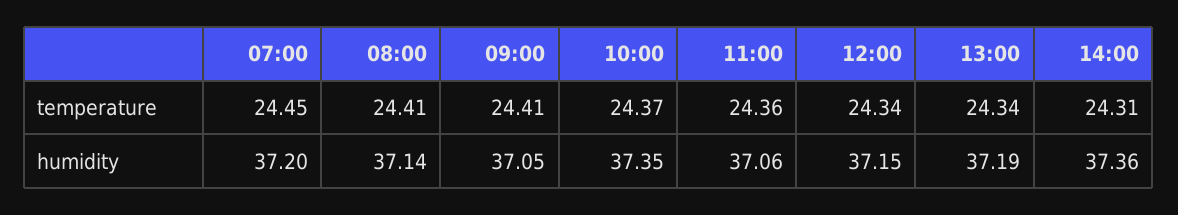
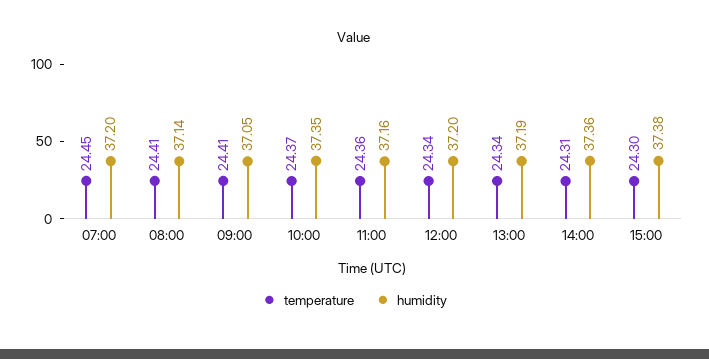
humidity, 11:00: 37.06 -> 37.16
humidity, 12:00: 37.15 -> 37.2
temperature, 15:00: none -> 24.3
humidity, 15:00: none -> 37.38

